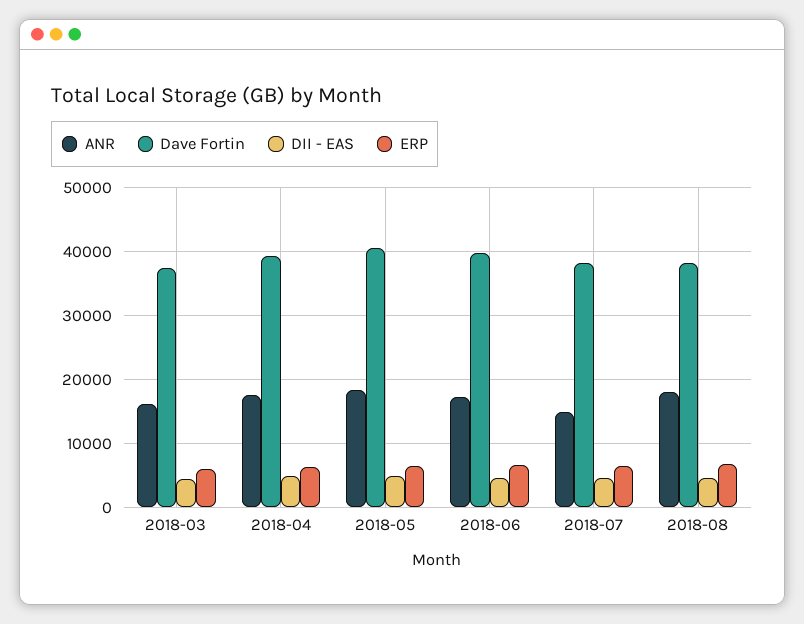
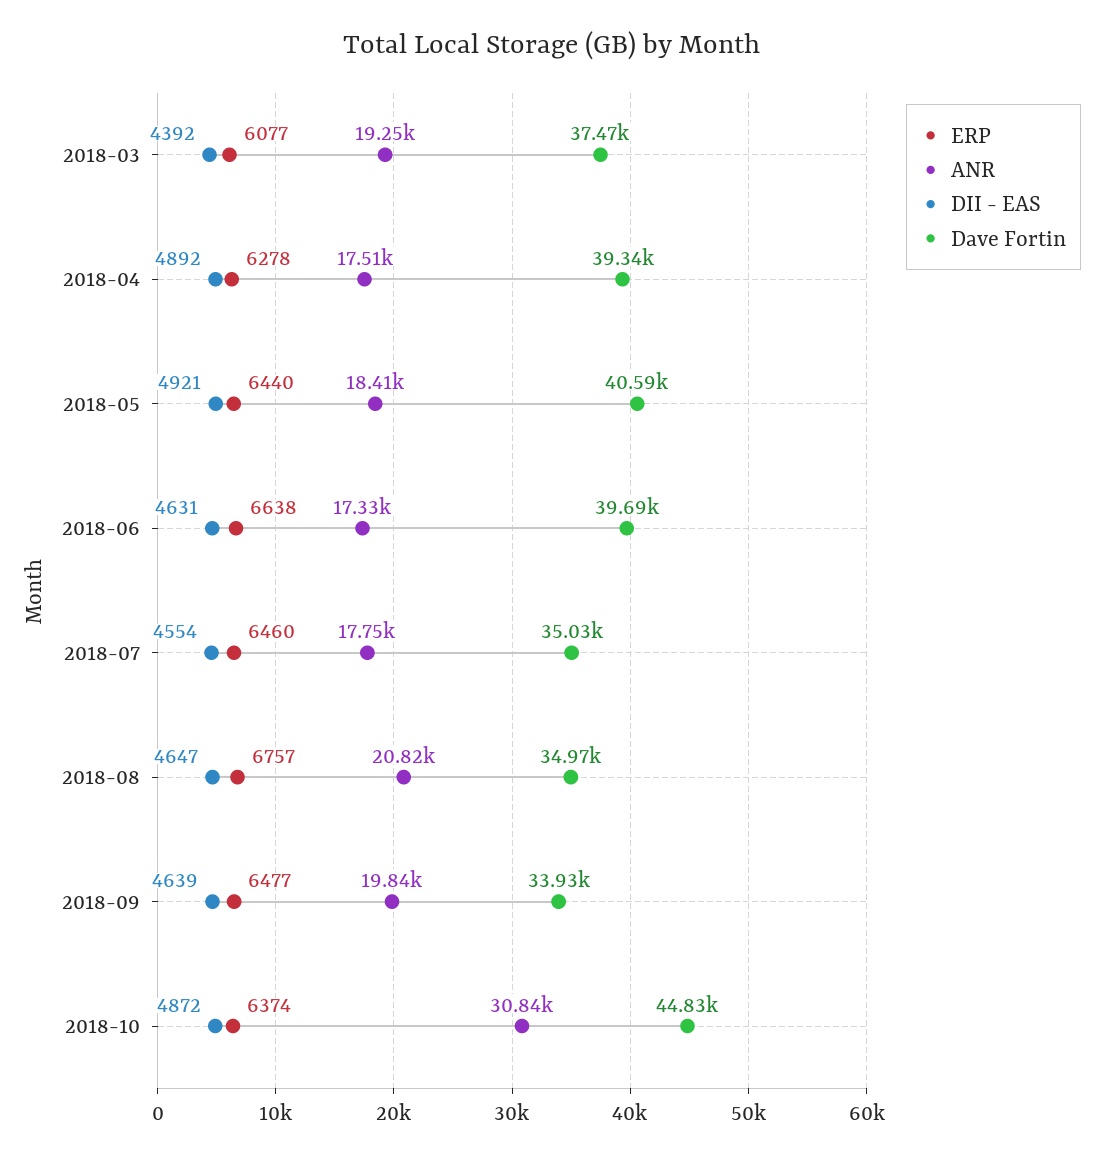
ANR, 2018-03: 16000 -> 19250
ANR, 2018-07: 15000 -> 17750
Dave Fortin, 2018-07: 38000 -> 35030
ANR, 2018-08: 18000 -> 20820
Dave Fortin, 2018-08: 38000 -> 34970
ERP, 2018-09: none -> 6477
ANR, 2018-09: none -> 19840
DII - EAS, 2018-09: none -> 4639
Dave Fortin, 2018-09: none -> 33930
ERP, 2018-10: none -> 6374
ANR, 2018-10: none -> 30840
DII - EAS, 2018-10: none -> 4872
Dave Fortin, 2018-10: none -> 44830

